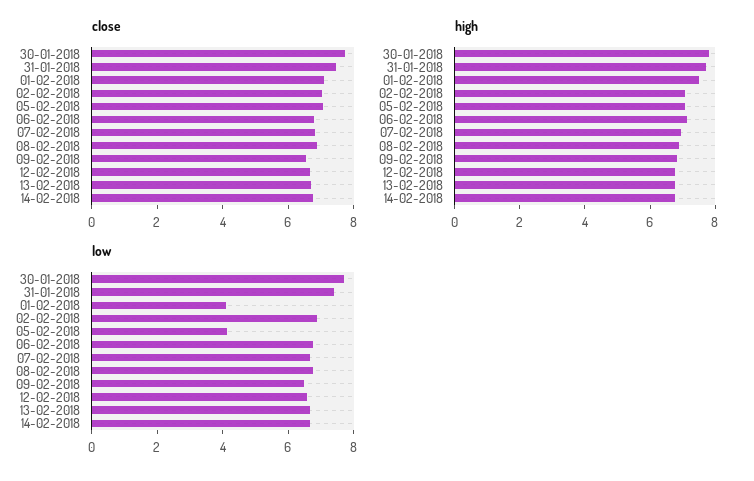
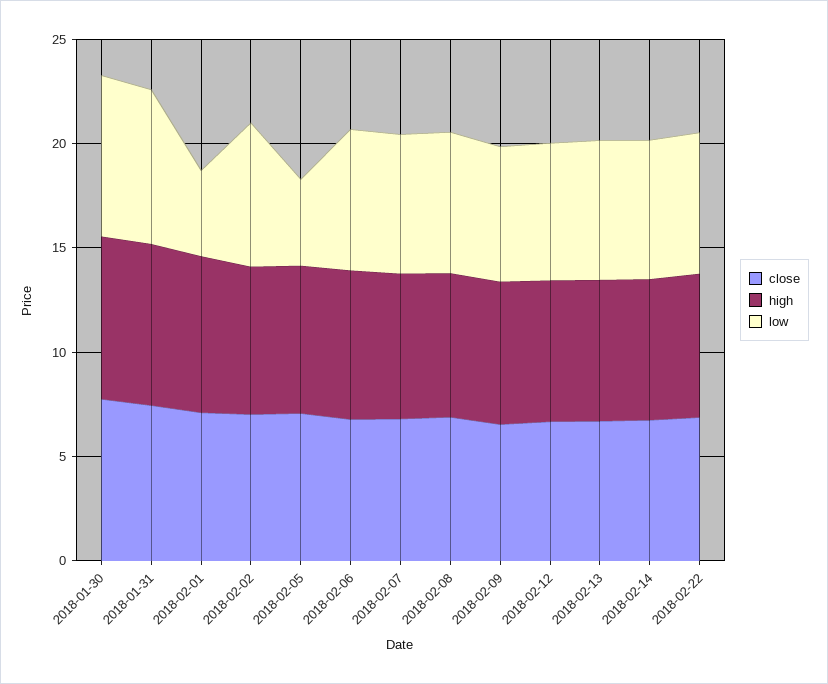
close, 2018-02-22: none -> 7
high, 2018-02-22: none -> 7
low, 2018-02-22: none -> 7

